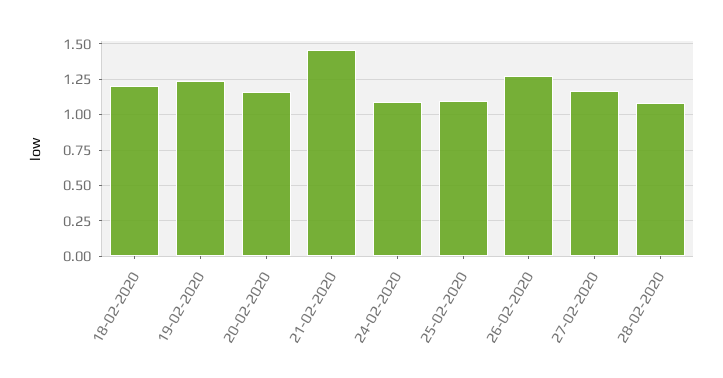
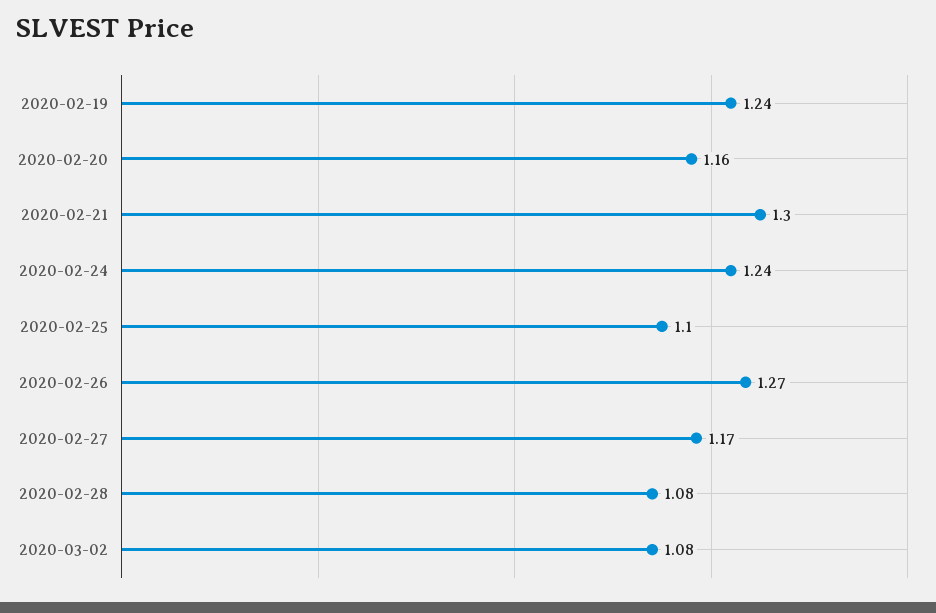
18-02-2020: 1.2 -> none
21-02-2020: 1.45 -> 1.3
24-02-2020: 1.1 -> 1.24
2020-03-02: none -> 1.08

